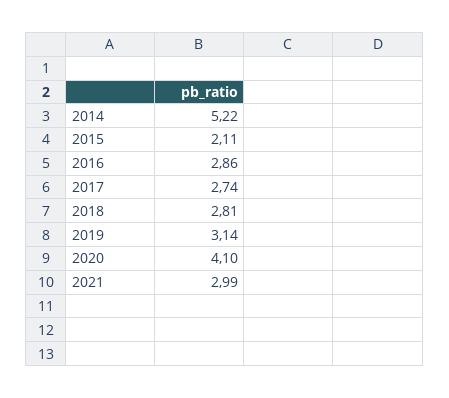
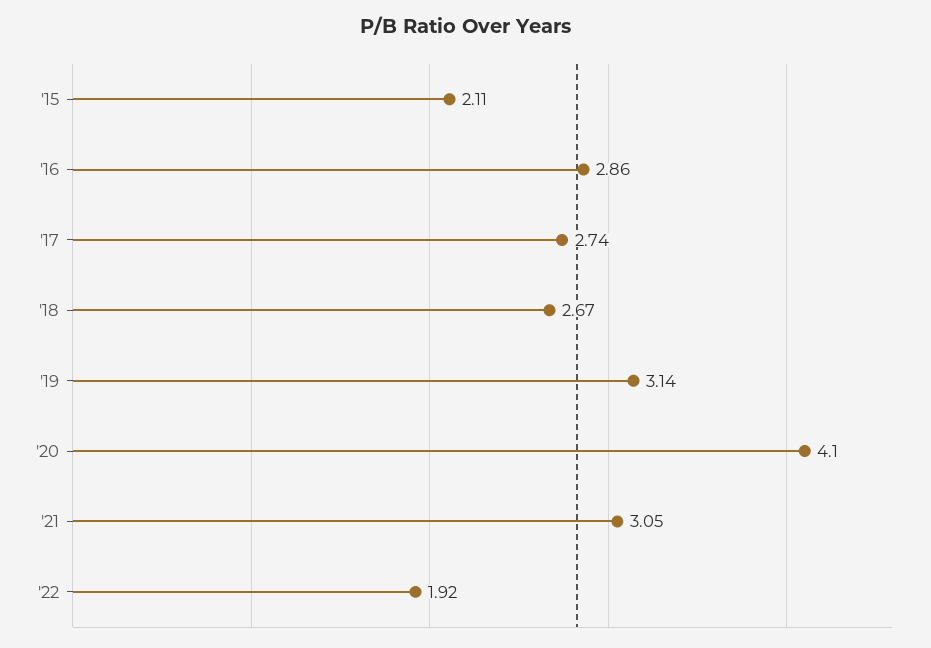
2014: 5.22 -> none
2018: 2.81 -> 2.67
2021: 2.99 -> 3.05
'22: none -> 1.92

